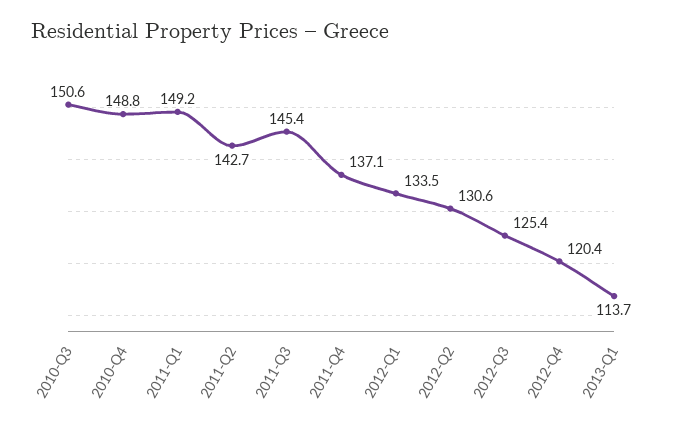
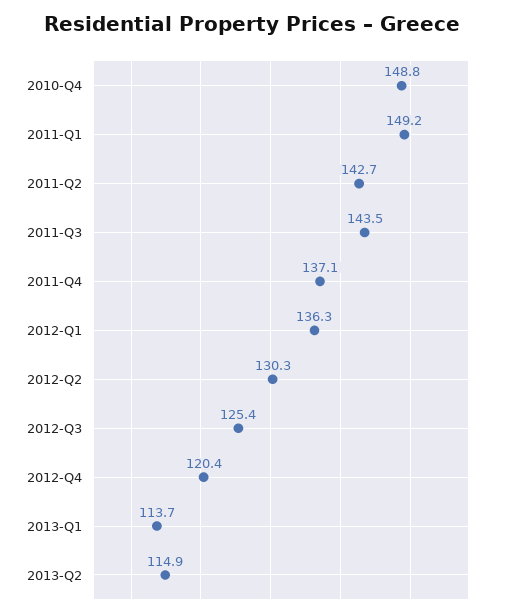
2010-Q3: 150.6 -> none
2011-Q3: 145.4 -> 143.5
2012-Q1: 133.5 -> 136.3
2012-Q2: 130.6 -> 130.3
2013-Q2: none -> 114.9

